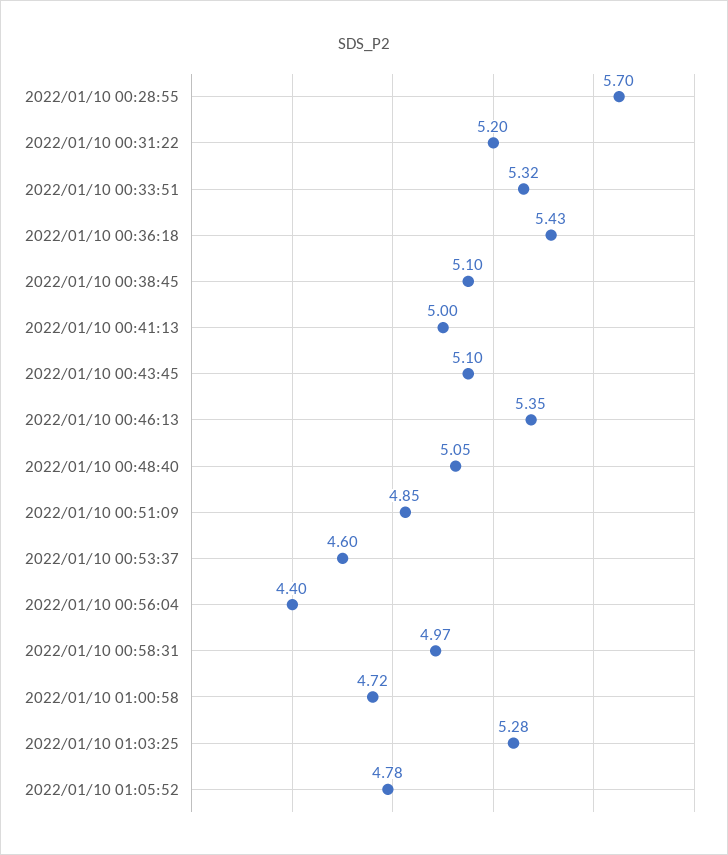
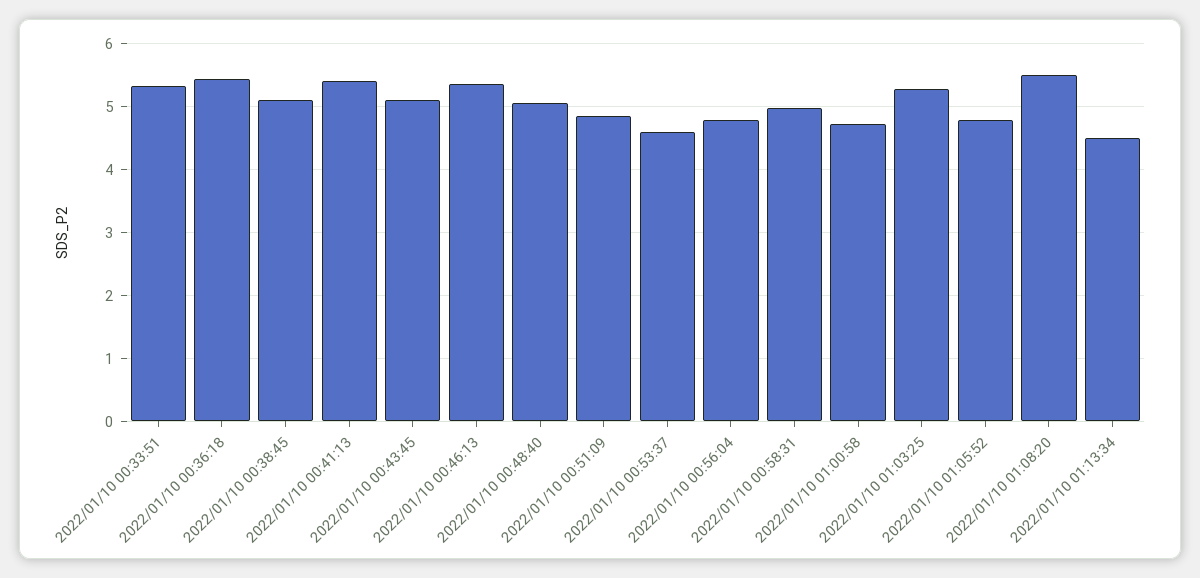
2022/01/10 00:28:55: 5.7 -> none
2022/01/10 00:31:22: 5.2 -> none
2022/01/10 00:41:13: 5 -> 5.4
2022/01/10 00:56:04: 4.4 -> 4.8
2022/01/10 01:08:20: none -> 5.5
2022/01/10 01:13:34: none -> 4.5

